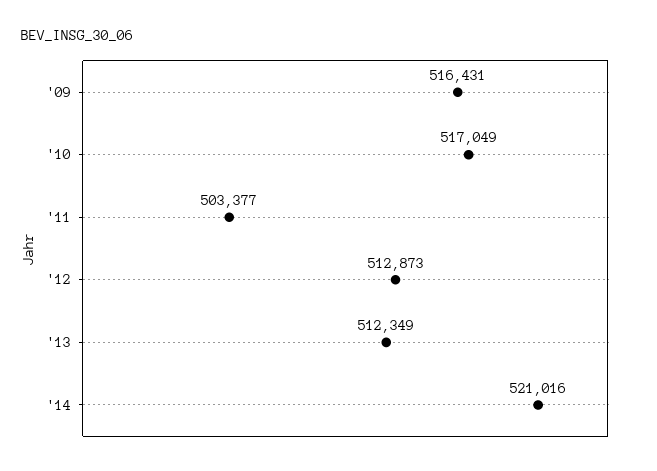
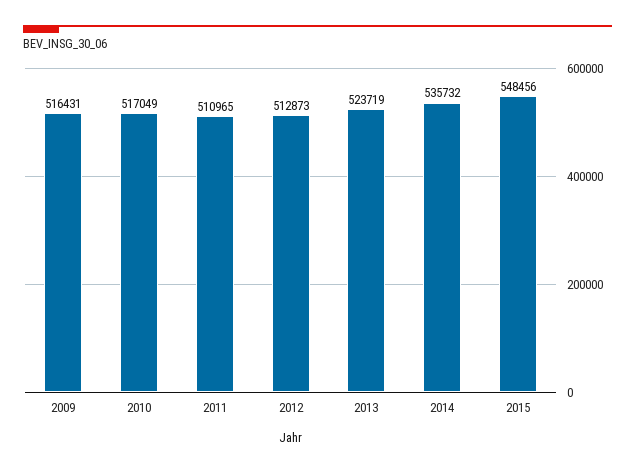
'11: 503377 -> 510965
'13: 512349 -> 523719
'14: 521016 -> 535732
2015: none -> 548456

